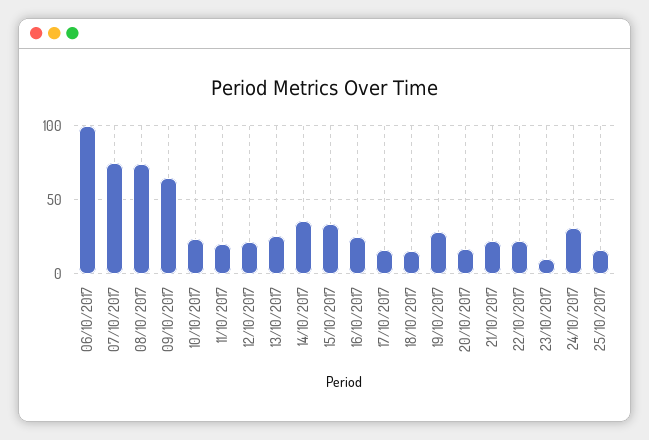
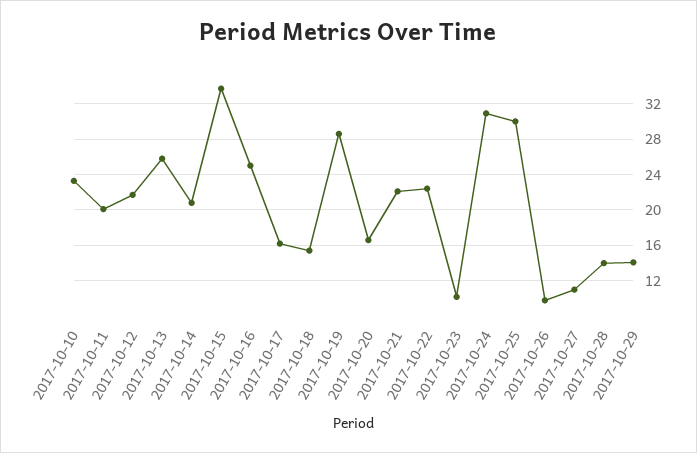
06/10/2017: 100 -> none
07/10/2017: 75 -> none
08/10/2017: 75 -> none
09/10/2017: 65 -> none
14/10/2017: 35 -> 21
25/10/2017: 15 -> 30
2017-10-26: none -> 10
2017-10-27: none -> 11
2017-10-28: none -> 14
2017-10-29: none -> 14

